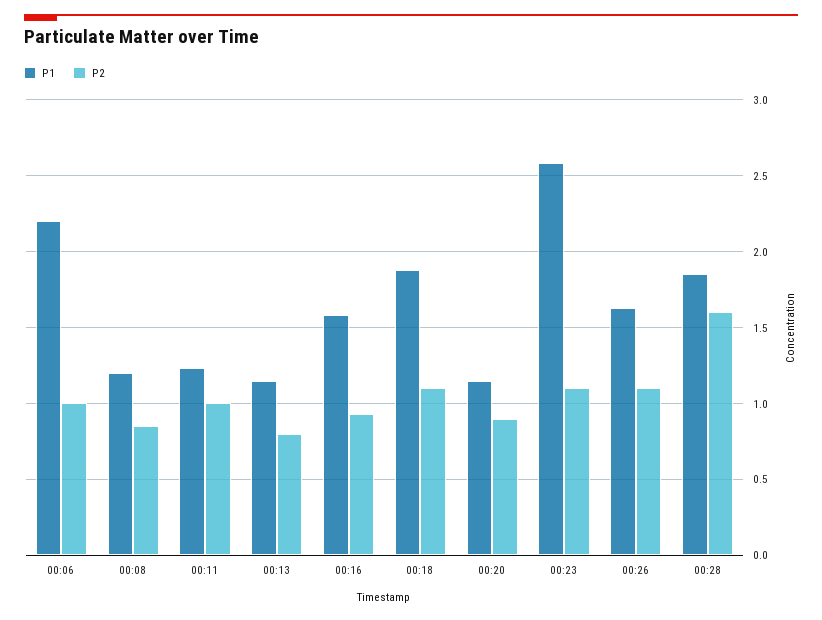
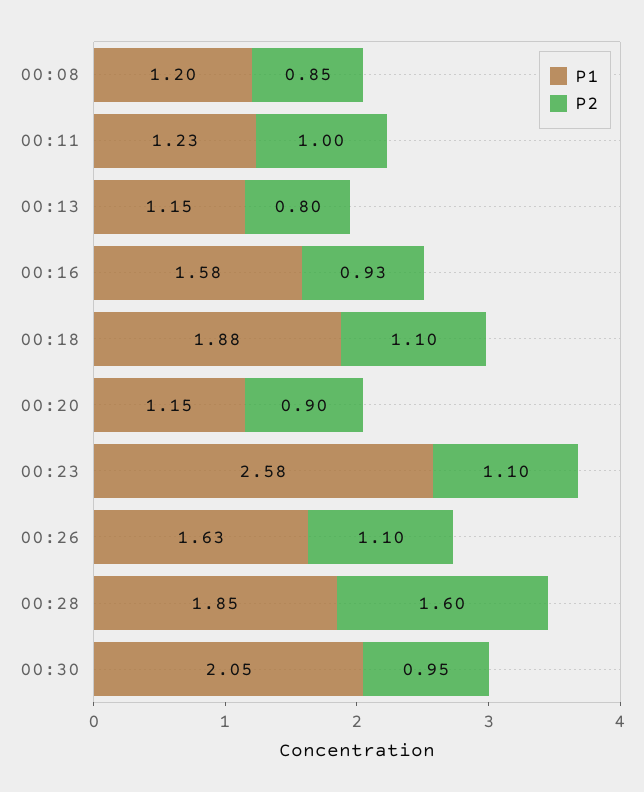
P1, 00:06: 2.2 -> none
P2, 00:06: 1 -> none
P1, 00:30: none -> 2.05
P2, 00:30: none -> 0.95

